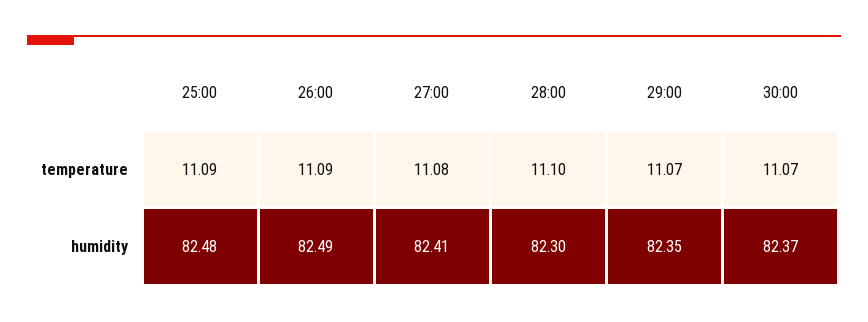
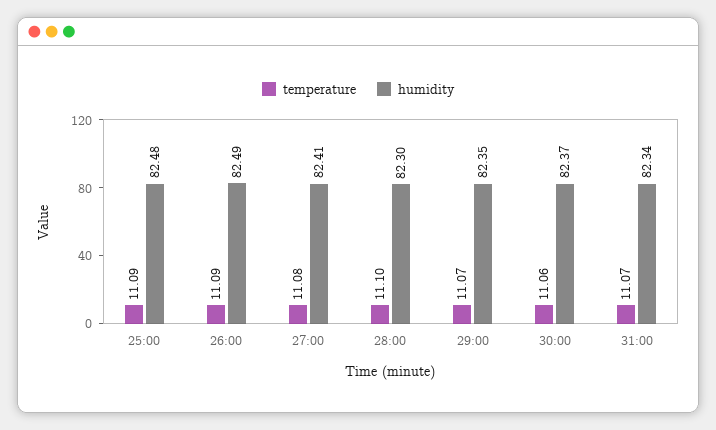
temperature, 30:00: 11.07 -> 11.06
temperature, 31:00: none -> 11.07
humidity, 31:00: none -> 82.34

